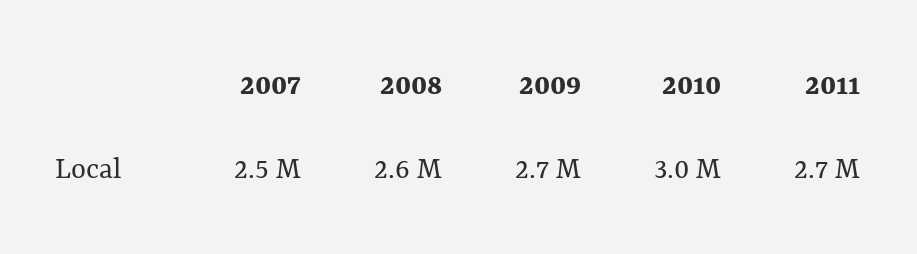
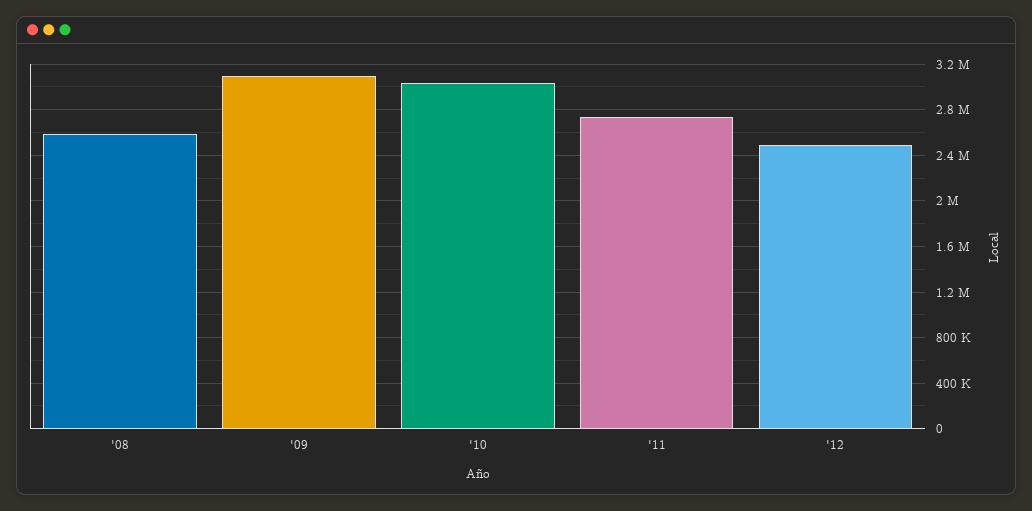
2007: 2500000 -> none
2009: 2700000 -> 3100000
'12: none -> 2500000

